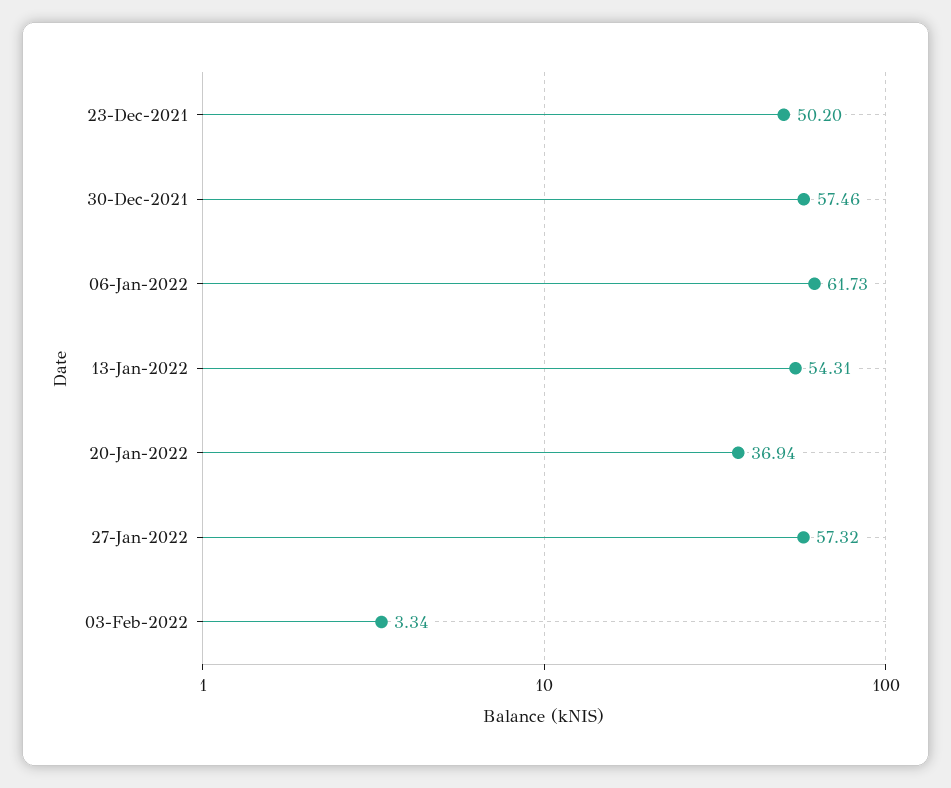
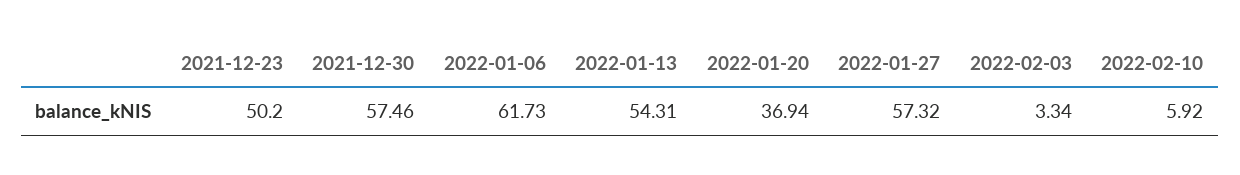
2022-02-10: none -> 5.92

